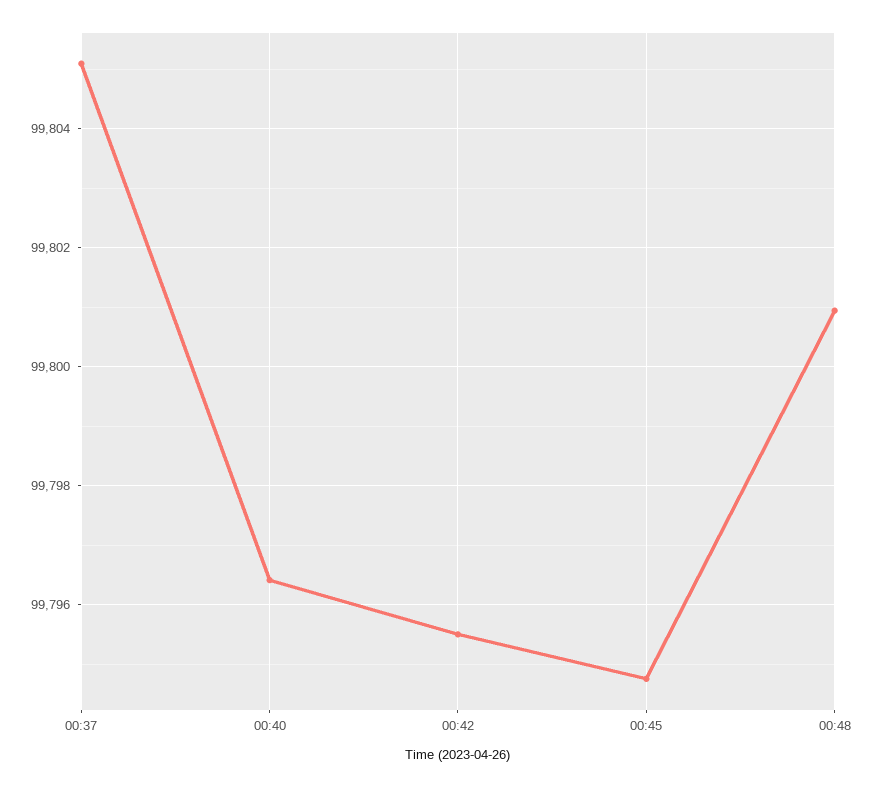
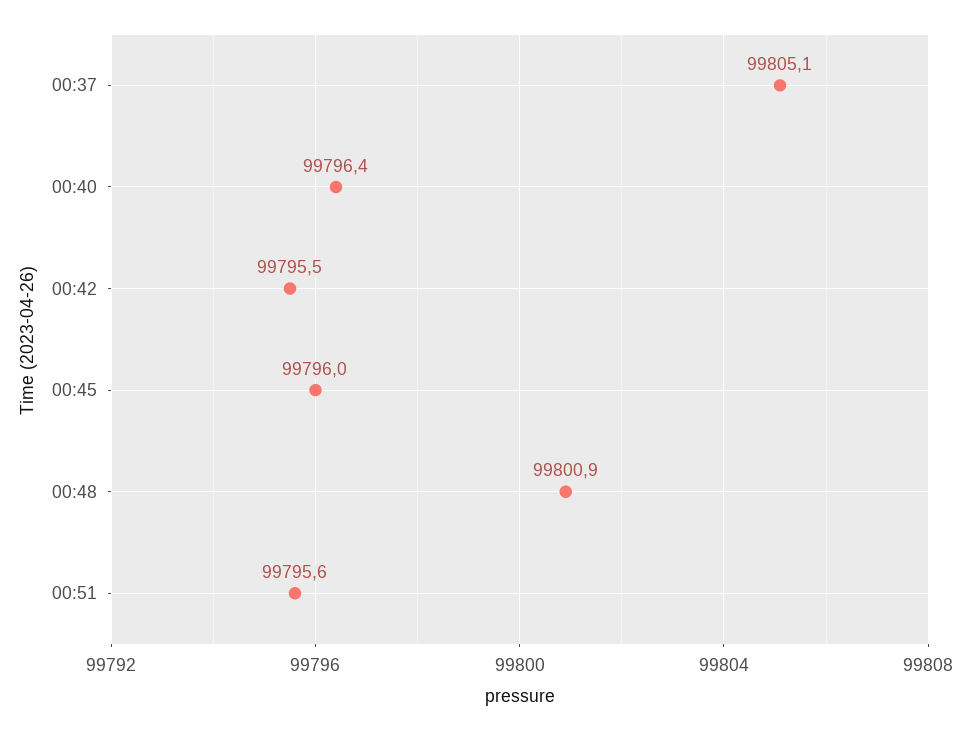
00:45: 99794.8 -> 99796
00:51: none -> 99795.6

